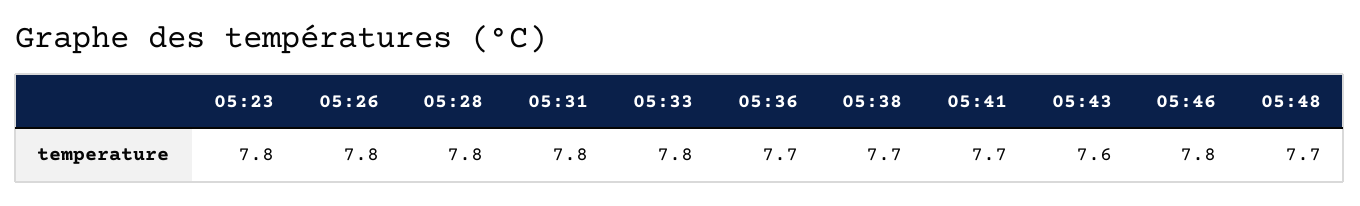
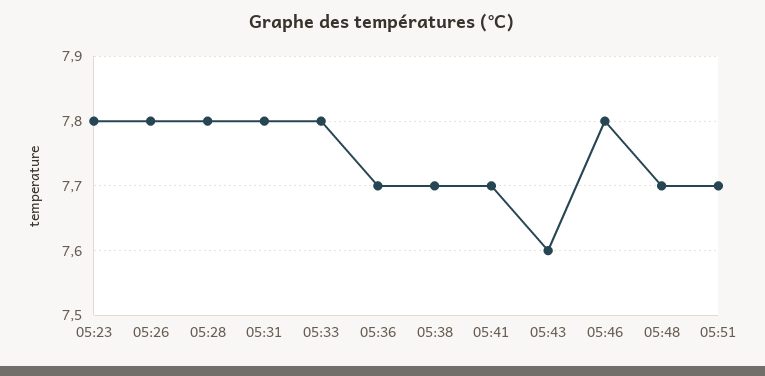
05:51: none -> 7.7

